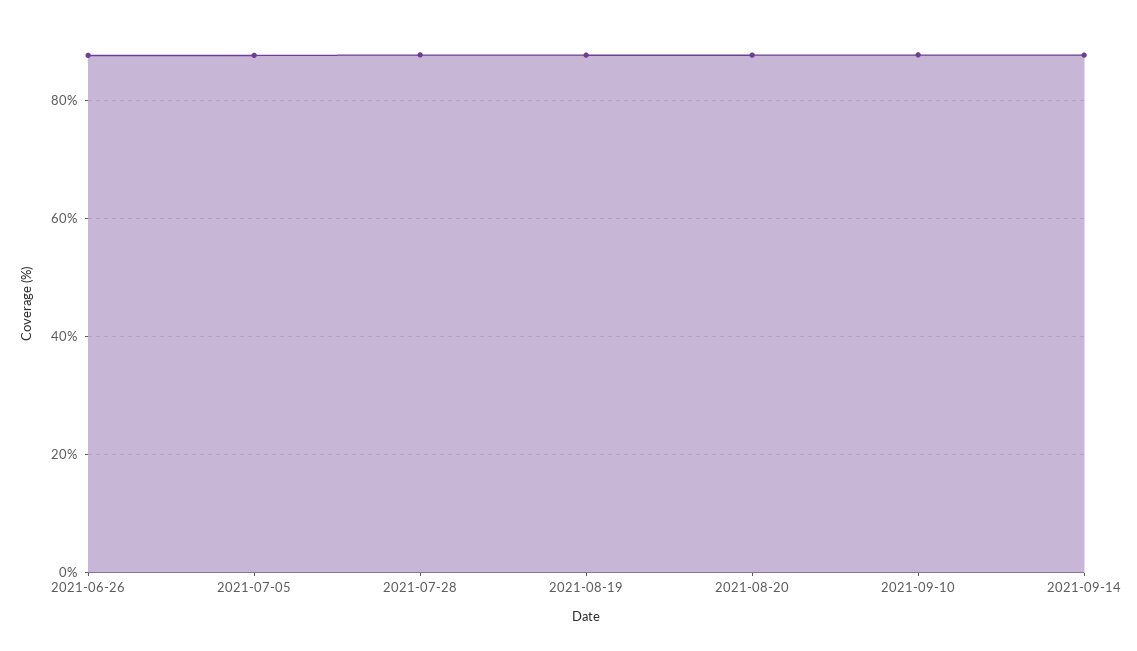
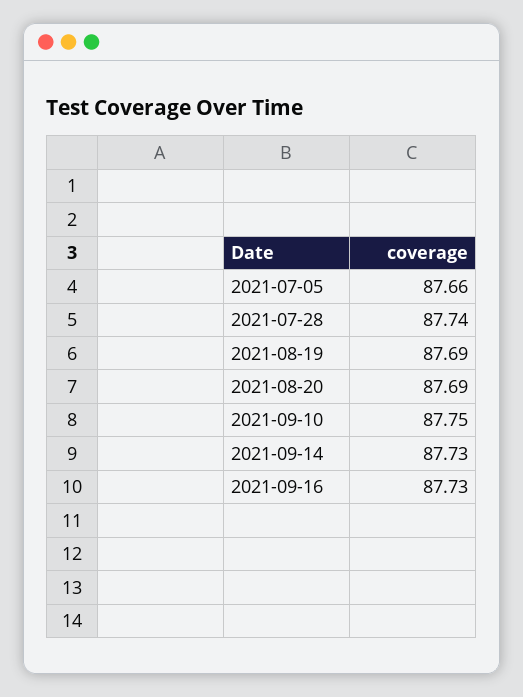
2021-06-26: 88 -> none
2021-09-16: none -> 87.73

